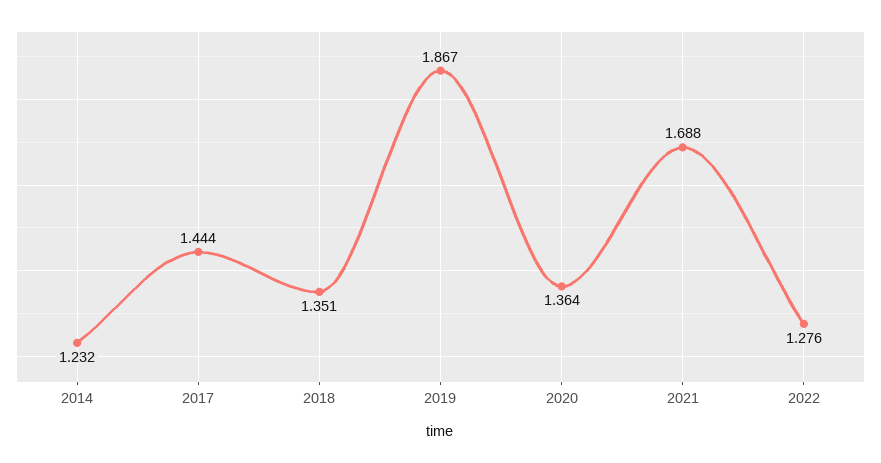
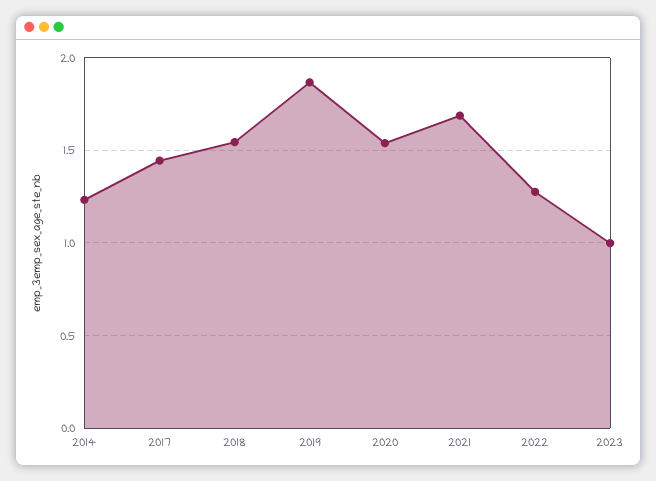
2018: 1.351 -> 1.55
2020: 1.364 -> 1.55
2023: none -> 1

